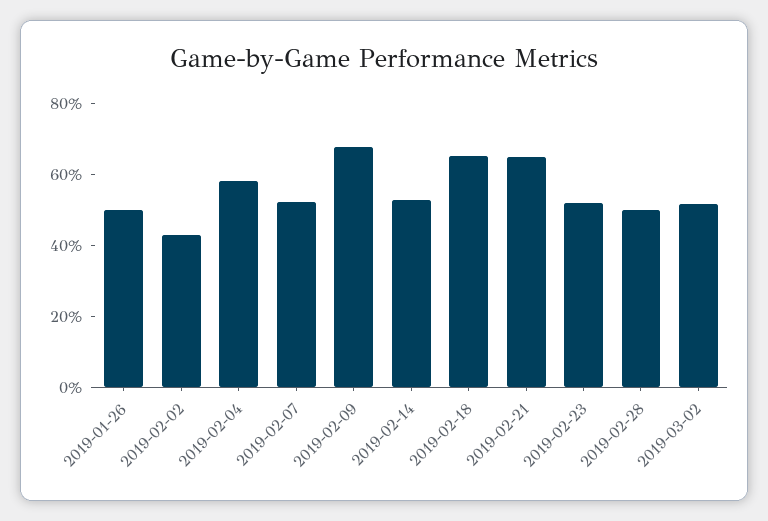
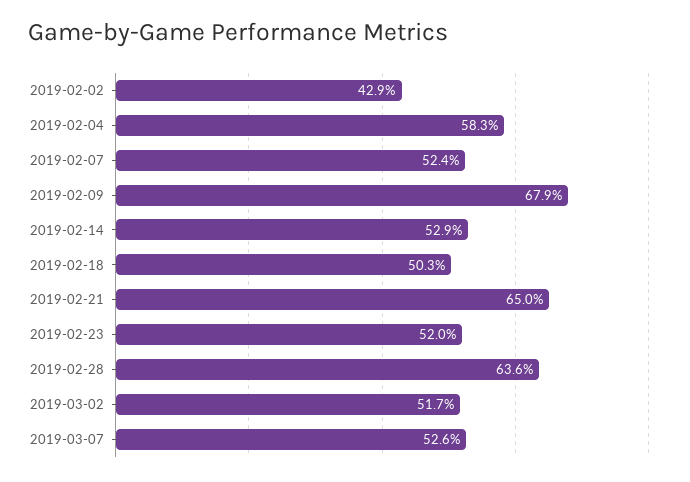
2019-01-26: 50 -> none
2019-02-18: 65 -> 50.3
2019-02-28: 50 -> 63.6
2019-03-07: none -> 52.6

